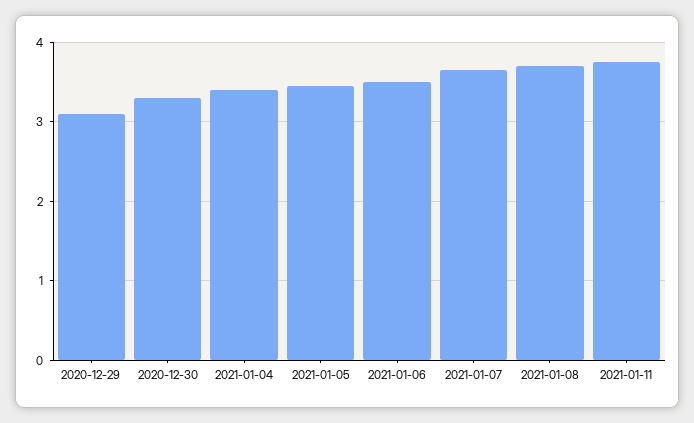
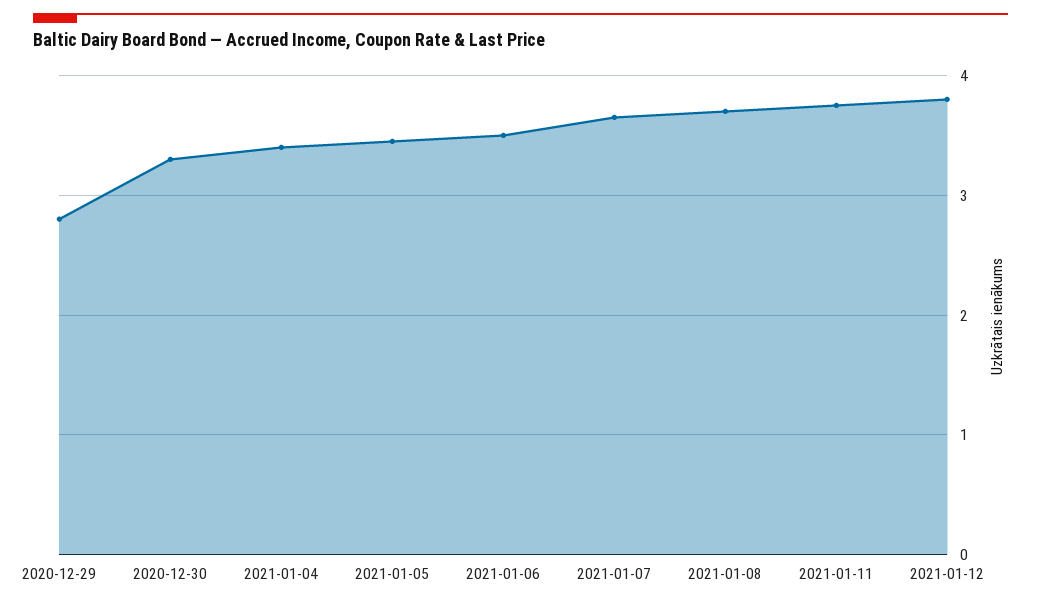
2020-12-29: 3.1 -> 2.8
2021-01-12: none -> 3.8

